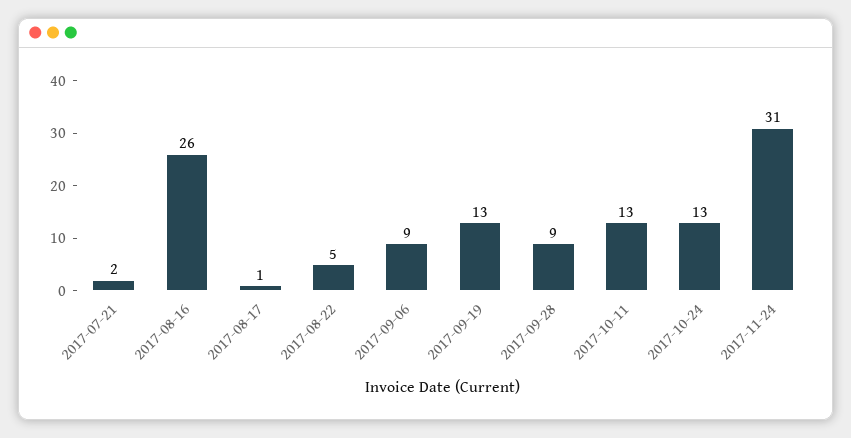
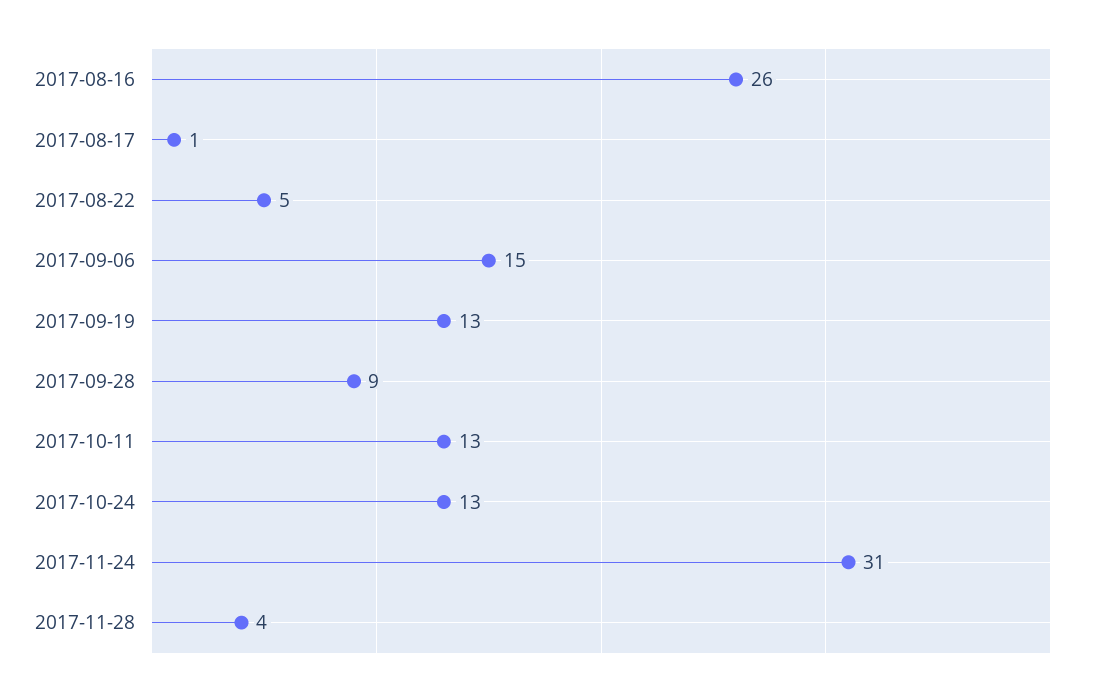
2017-07-21: 2 -> none
2017-09-06: 9 -> 15
2017-11-28: none -> 4

